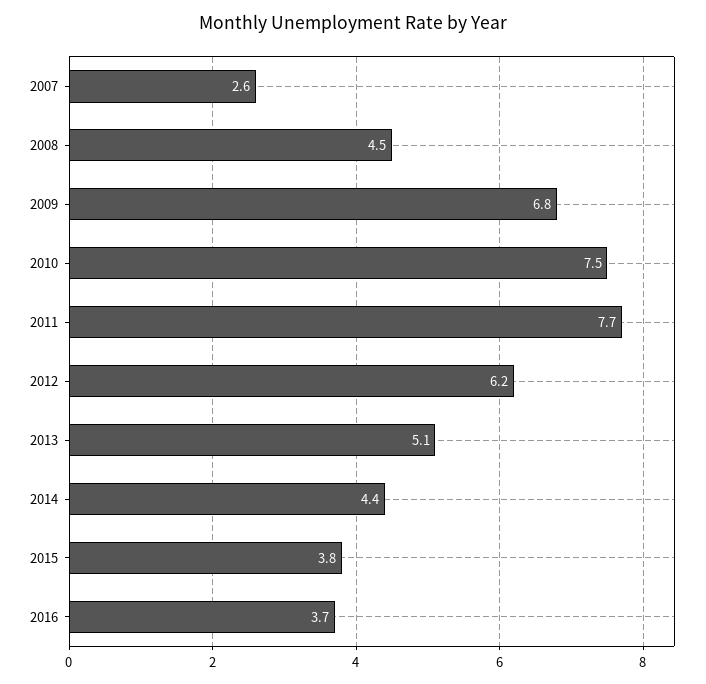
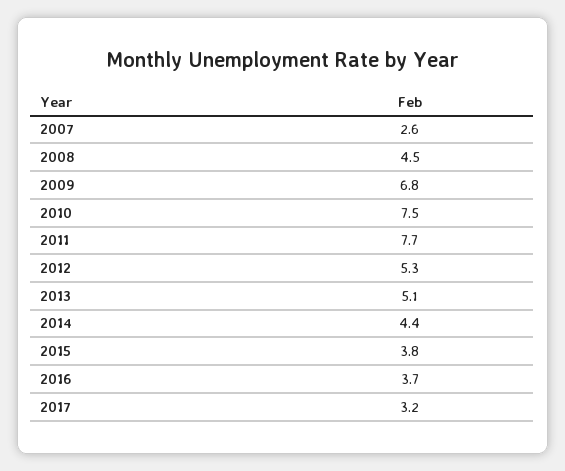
2012: 6.2 -> 5.3
2017: none -> 3.2

